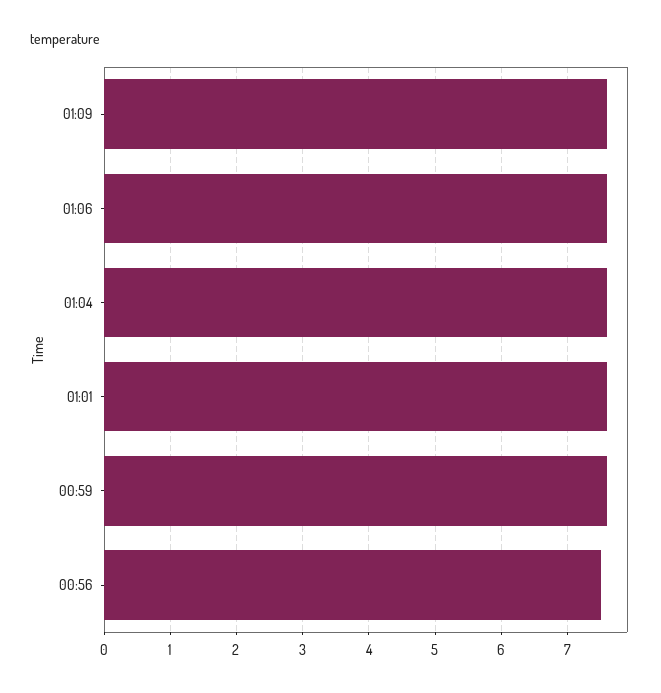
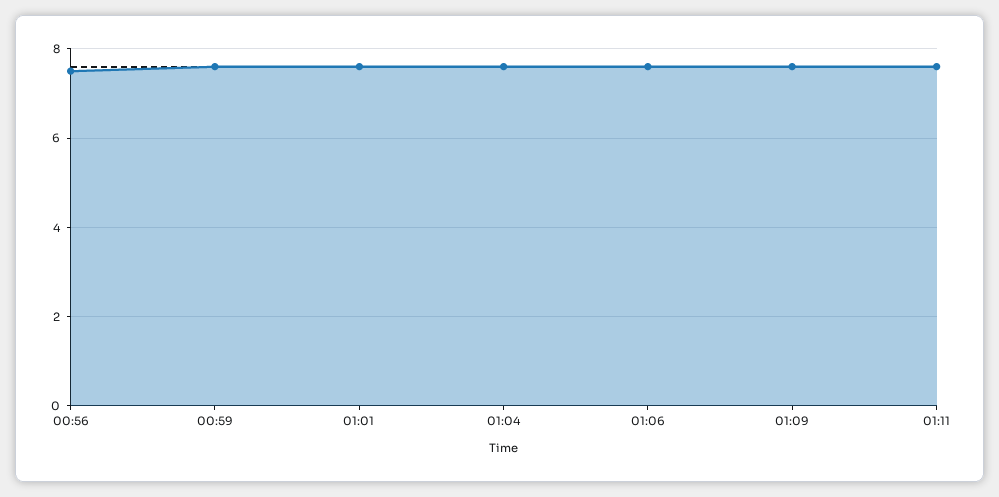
01:11: none -> 7.5

